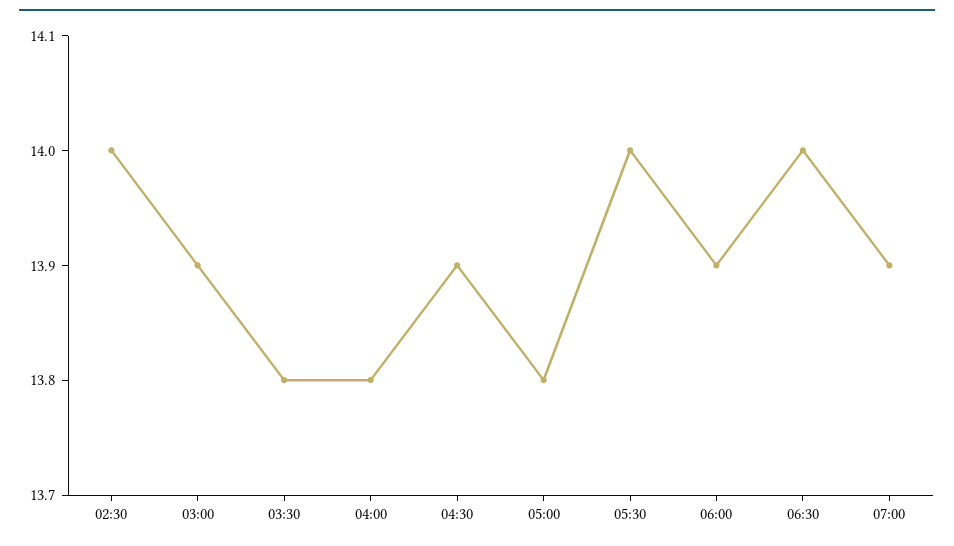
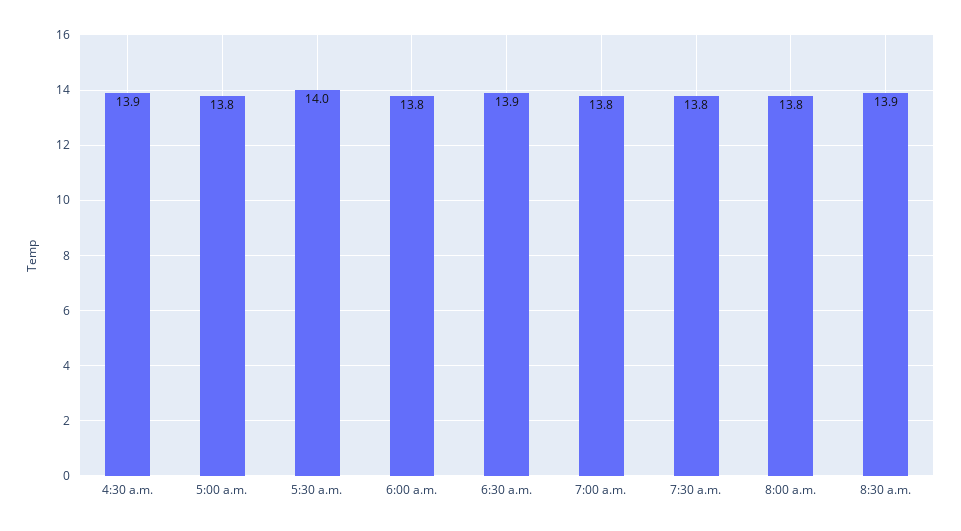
02:30: 14 -> none
03:00: 13.9 -> none
03:30: 13.8 -> none
04:00: 13.8 -> none
06:00: 13.9 -> 13.8
06:30: 14 -> 13.9
07:00: 13.9 -> 13.8
7:30 a.m.: none -> 13.8
8:00 a.m.: none -> 13.8
8:30 a.m.: none -> 13.9

